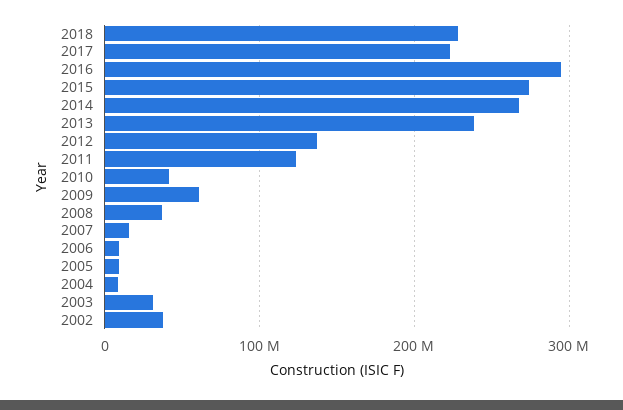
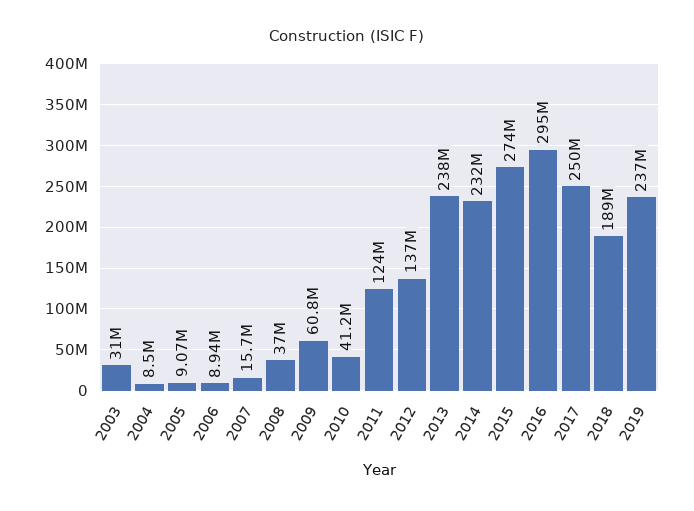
2018: 230000000 -> 189000000
2017: 220000000 -> 250000000
2014: 270000000 -> 232000000
2002: 40000000 -> none
2019: none -> 237000000

